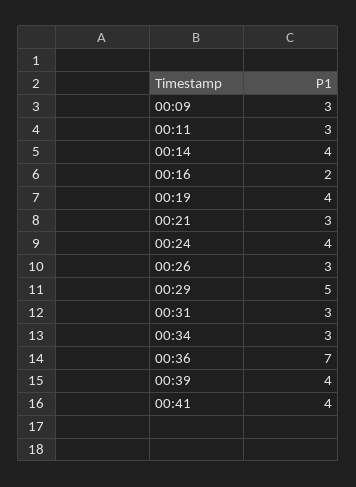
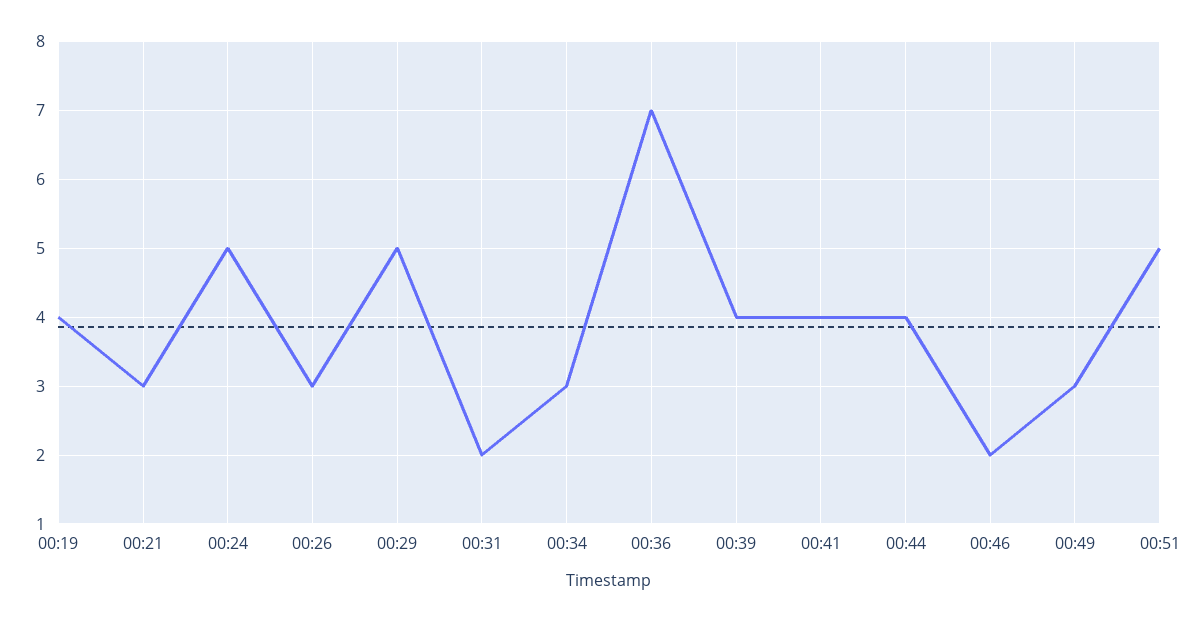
00:09: 3 -> none
00:11: 3 -> none
00:14: 4 -> none
00:16: 2 -> none
00:24: 4 -> 5
00:31: 3 -> 2
00:44: none -> 4
00:46: none -> 2
00:49: none -> 3
00:51: none -> 5

